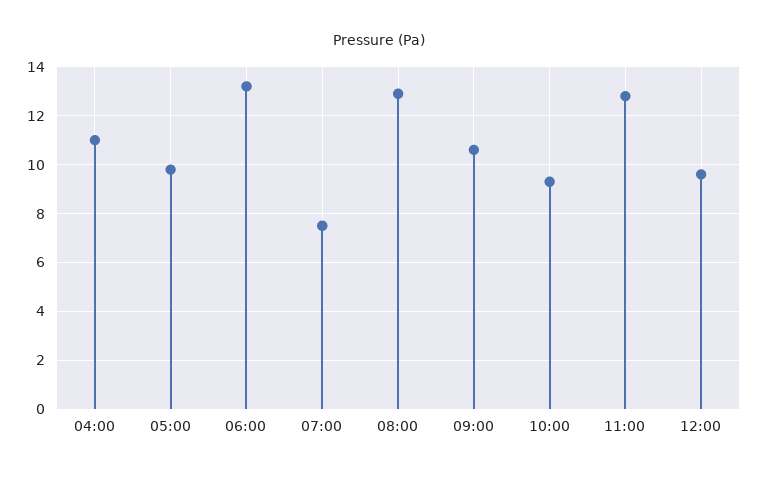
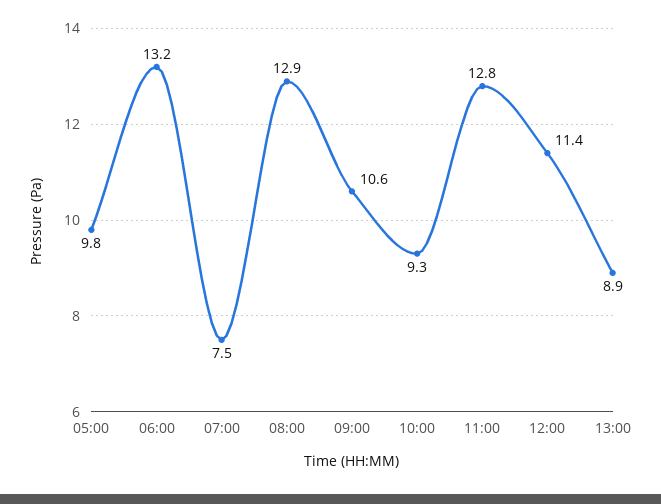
04:00: 11 -> none
12:00: 9.5 -> 11.4
13:00: none -> 8.9

